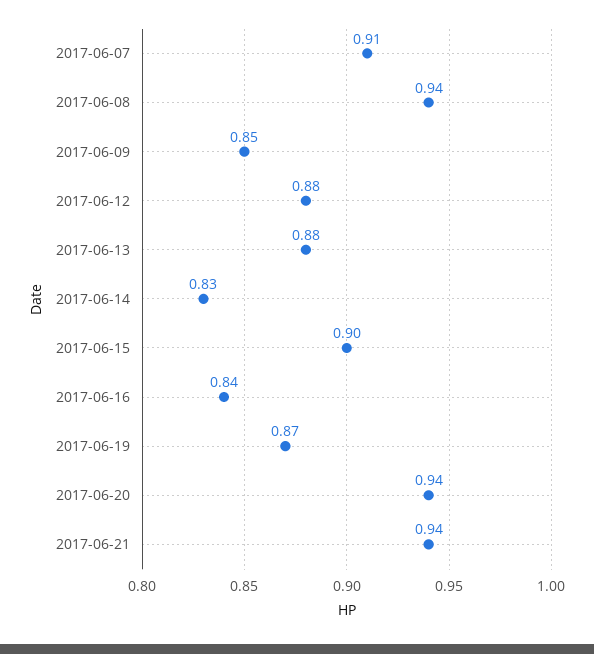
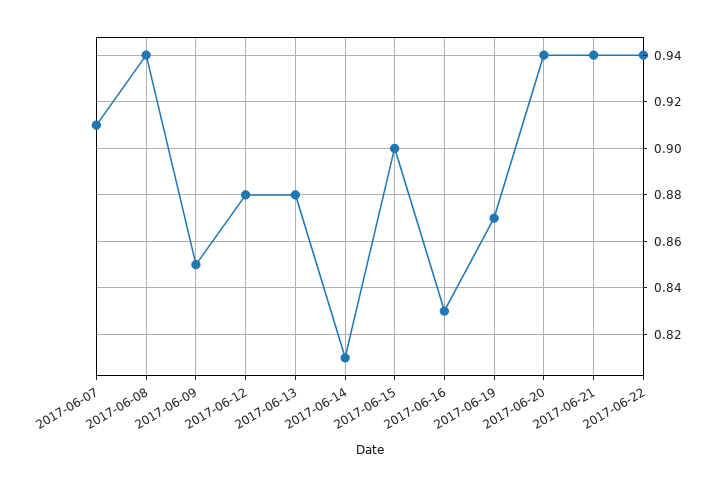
2017-06-14: 0.83 -> 0.81
2017-06-16: 0.84 -> 0.83
2017-06-22: none -> 0.94

